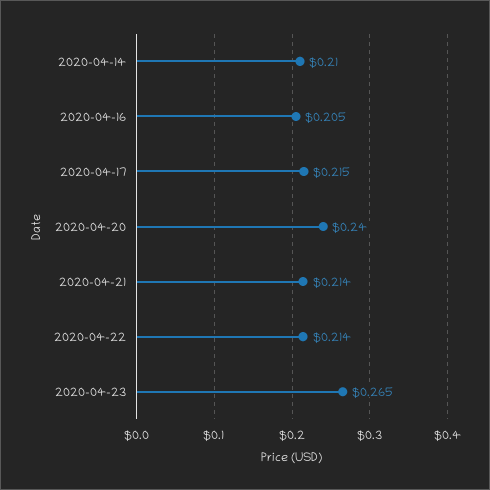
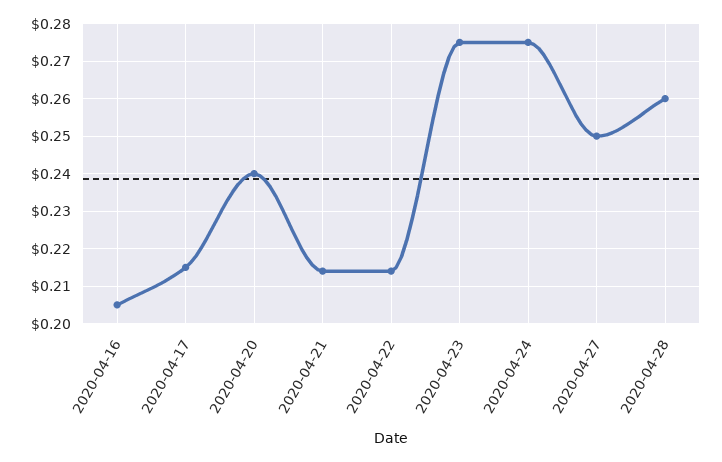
2020-04-14: 0.21 -> none
2020-04-23: 0.265 -> 0.275
2020-04-24: none -> 0.275
2020-04-27: none -> 0.25
2020-04-28: none -> 0.26

